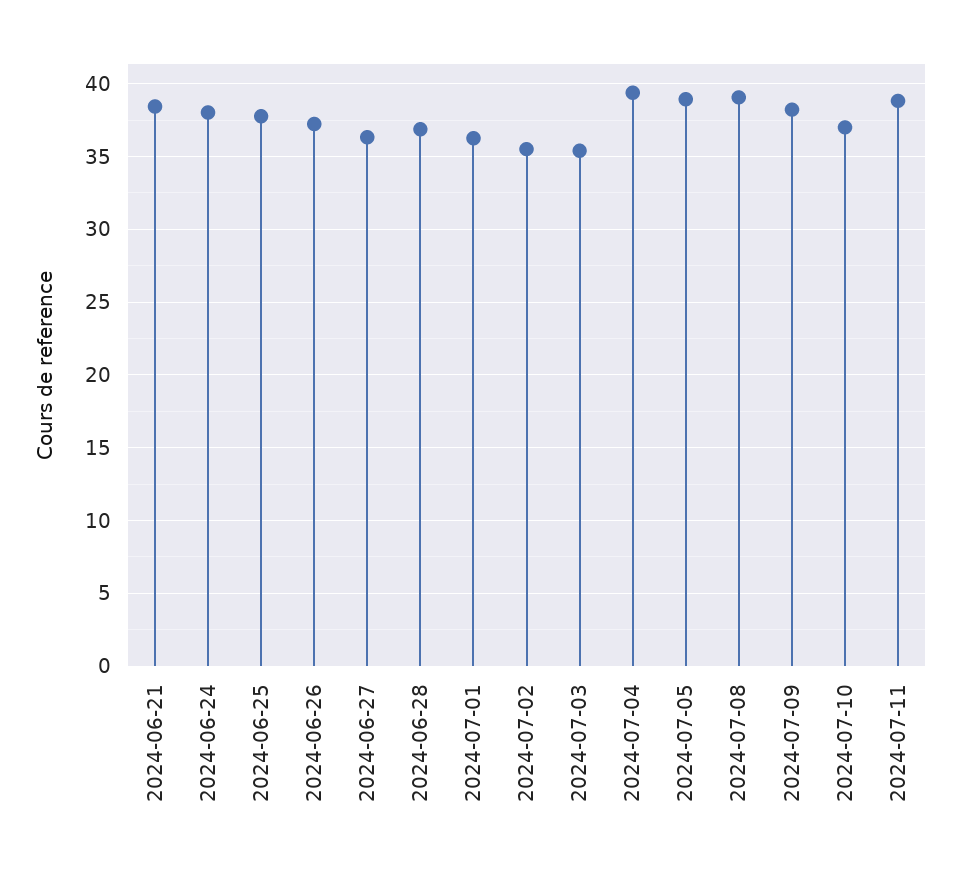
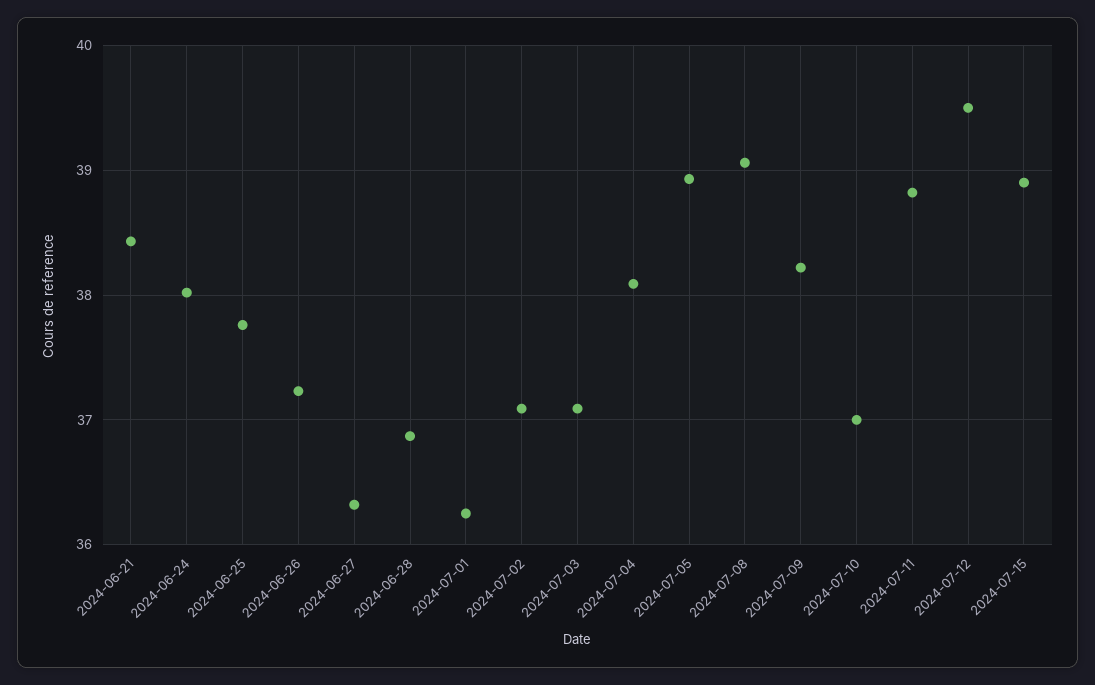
2024-07-02: 35.5 -> 37.1
2024-07-03: 35.5 -> 37.1
2024-07-04: 39.5 -> 38.1
2024-07-12: none -> 39.5
2024-07-15: none -> 38.9

